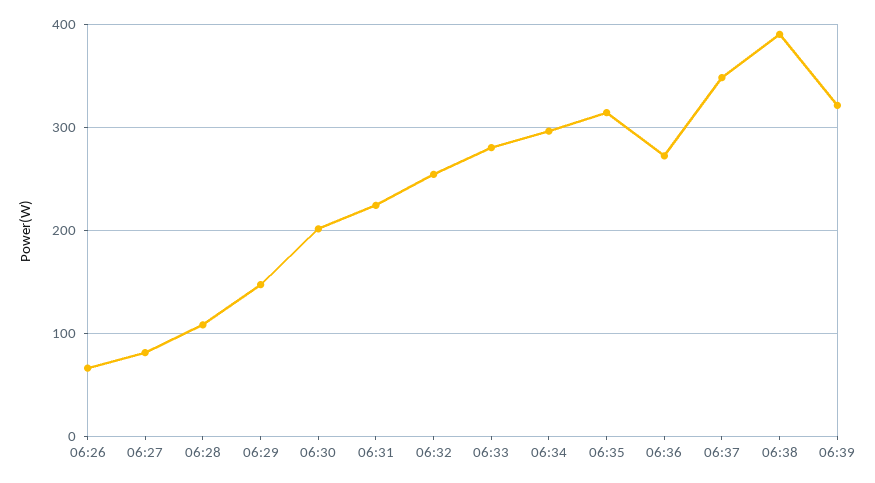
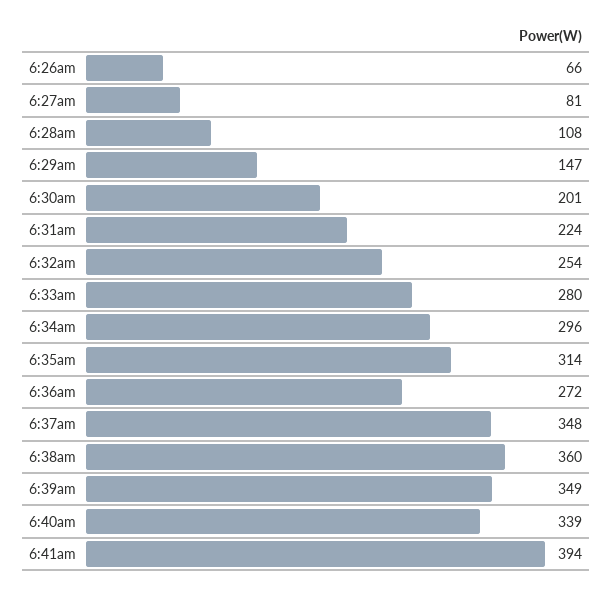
06:38: 390 -> 360
06:39: 320 -> 349
6:40am: none -> 339
6:41am: none -> 394

